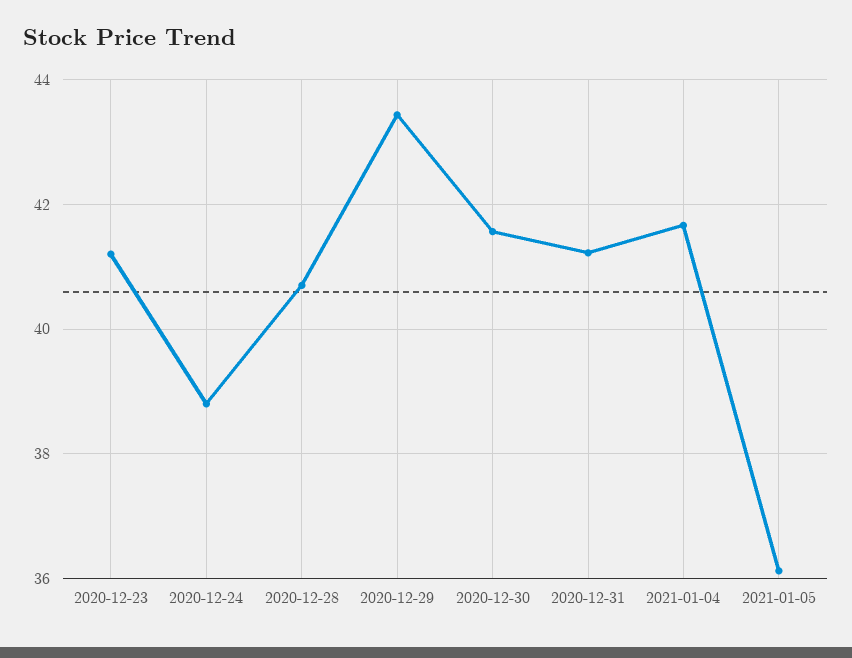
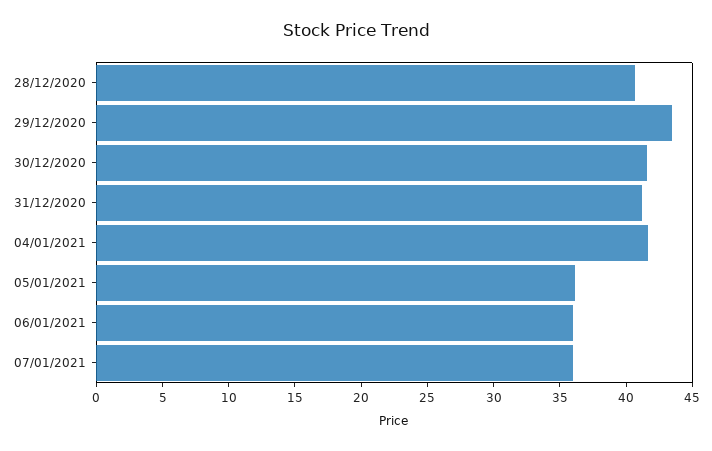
2020-12-23: 41.2 -> none
2020-12-24: 38.8 -> none
06/01/2021: none -> 36
07/01/2021: none -> 36

